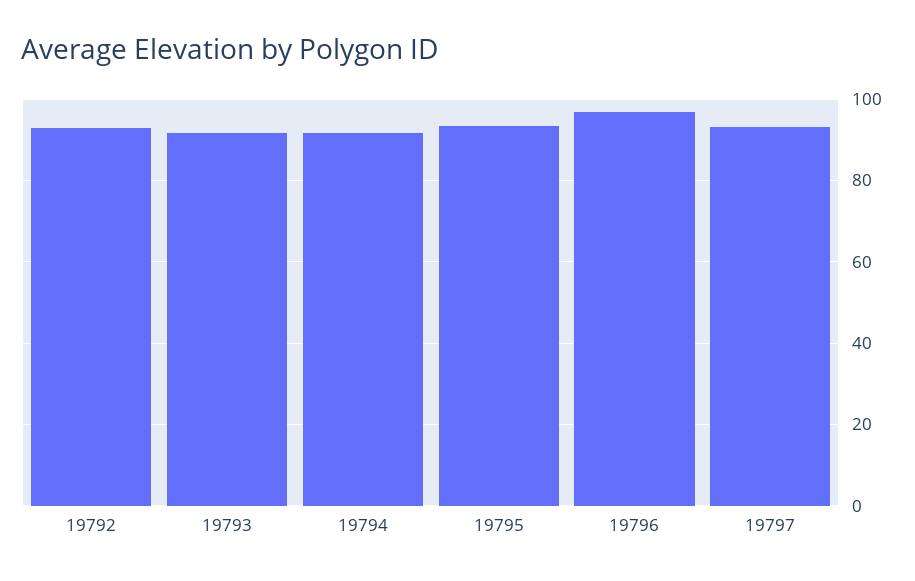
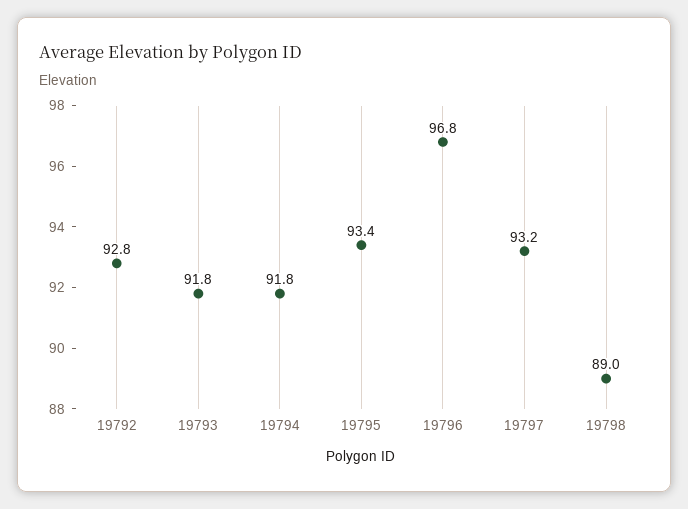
19798: none -> 89

